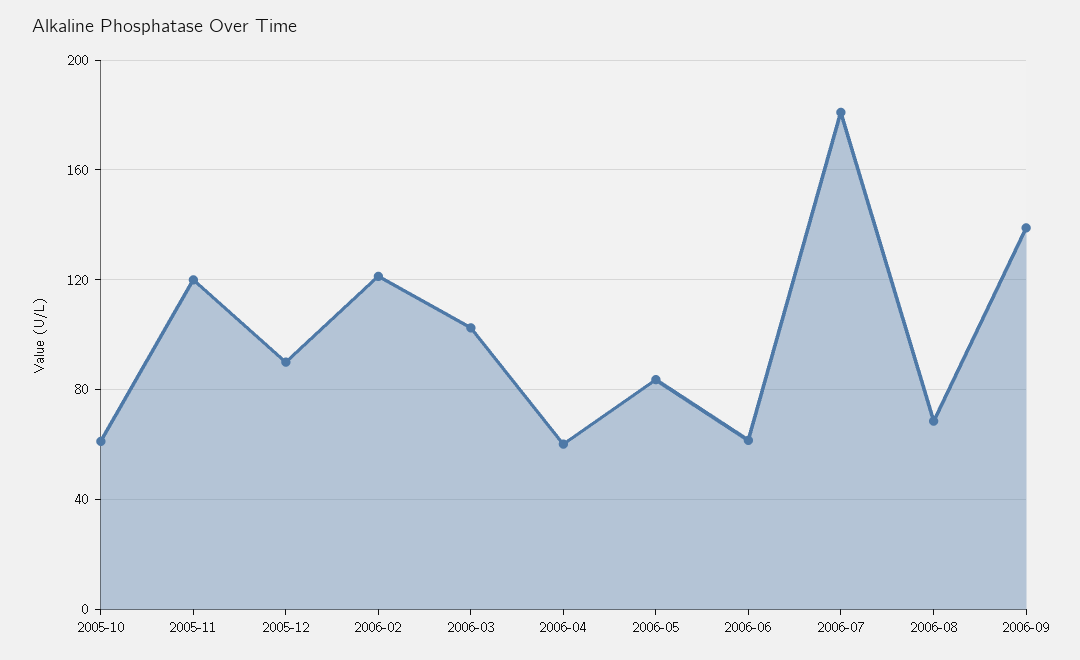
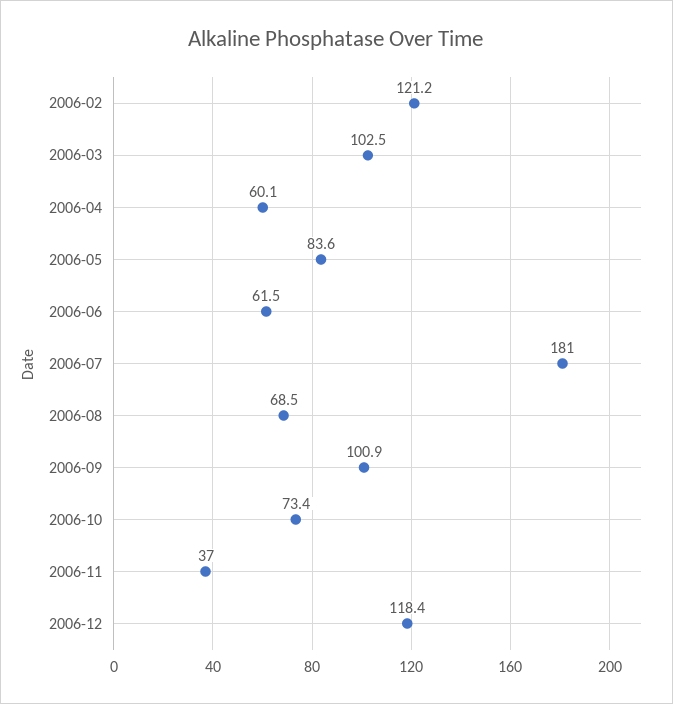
2005-10: 60 -> none
2005-11: 120 -> none
2005-12: 90 -> none
2006-09: 140 -> 100.9
2006-10: none -> 73.4
2006-11: none -> 37
2006-12: none -> 118.4

